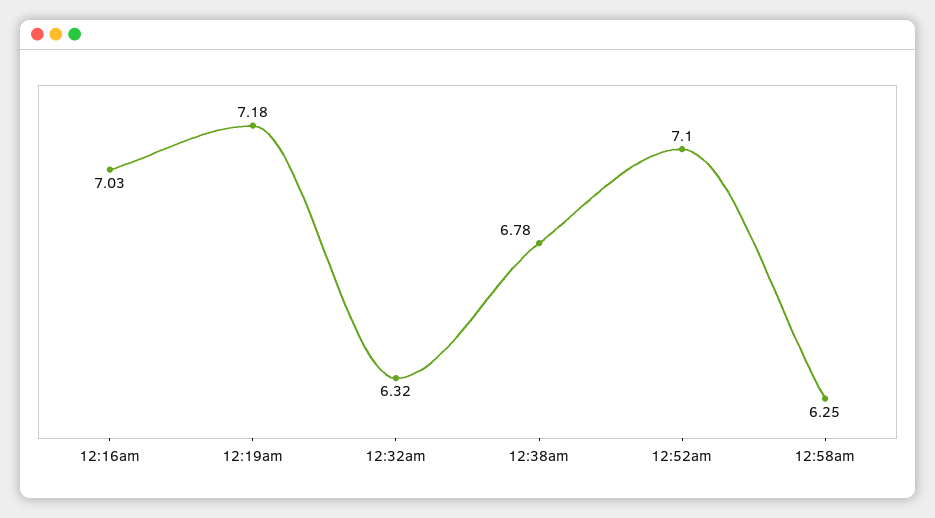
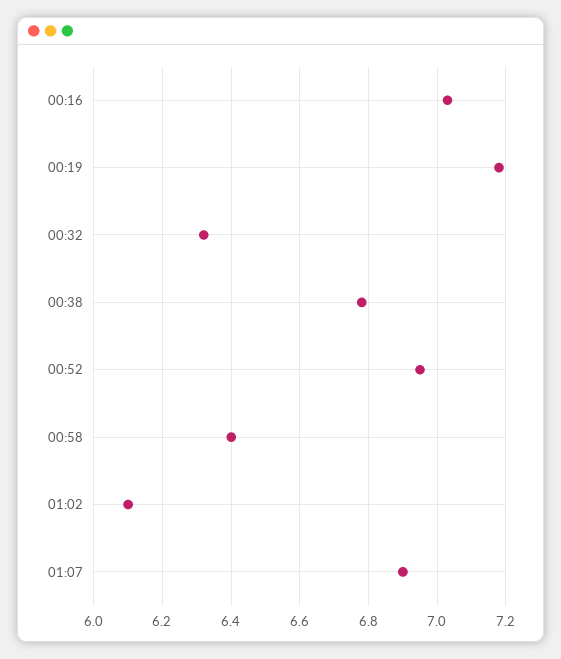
12:52am: 7.1 -> 6.95
12:58am: 6.25 -> 6.4
01:02: none -> 6.1
01:07: none -> 6.9

